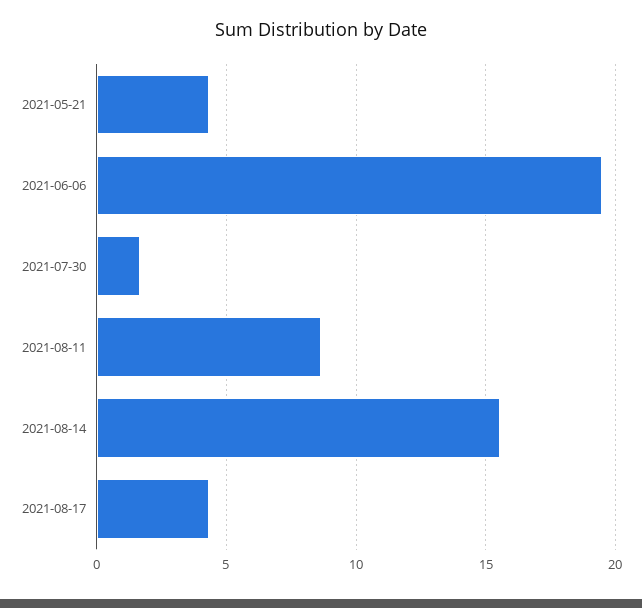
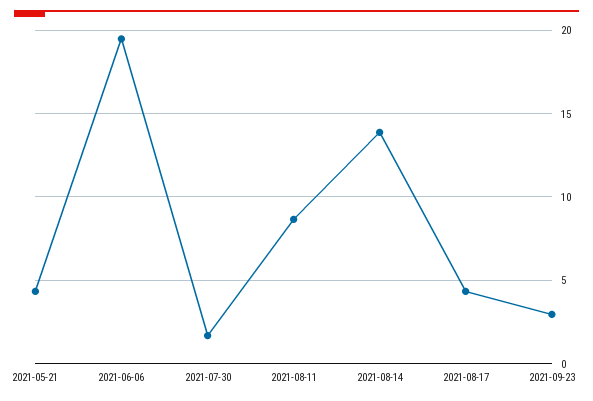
2021-08-14: 15.5 -> 14
2021-09-23: none -> 3

